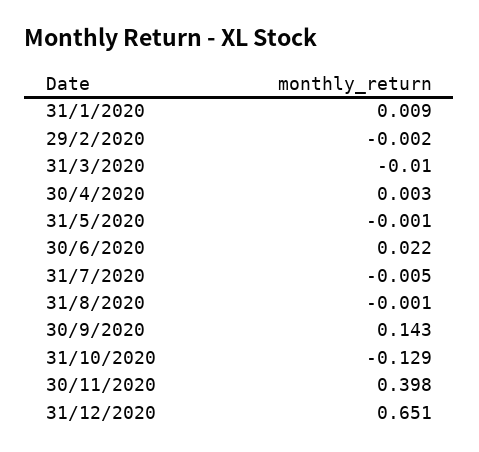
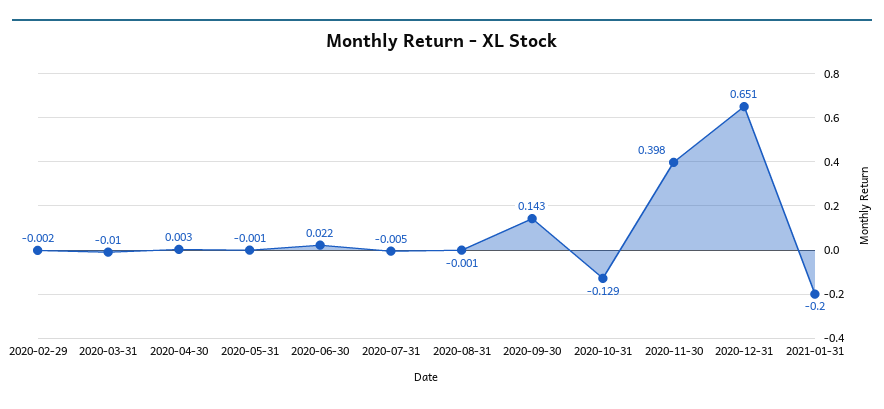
31/1/2020: 0.009 -> none
2021-01-31: none -> -0.2

